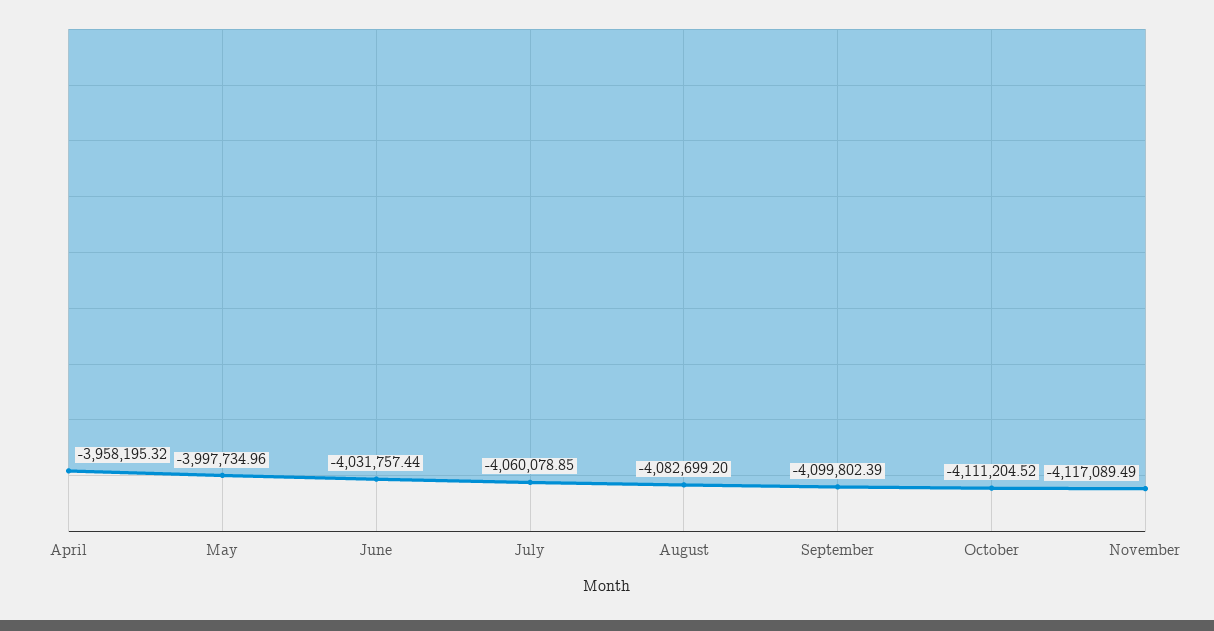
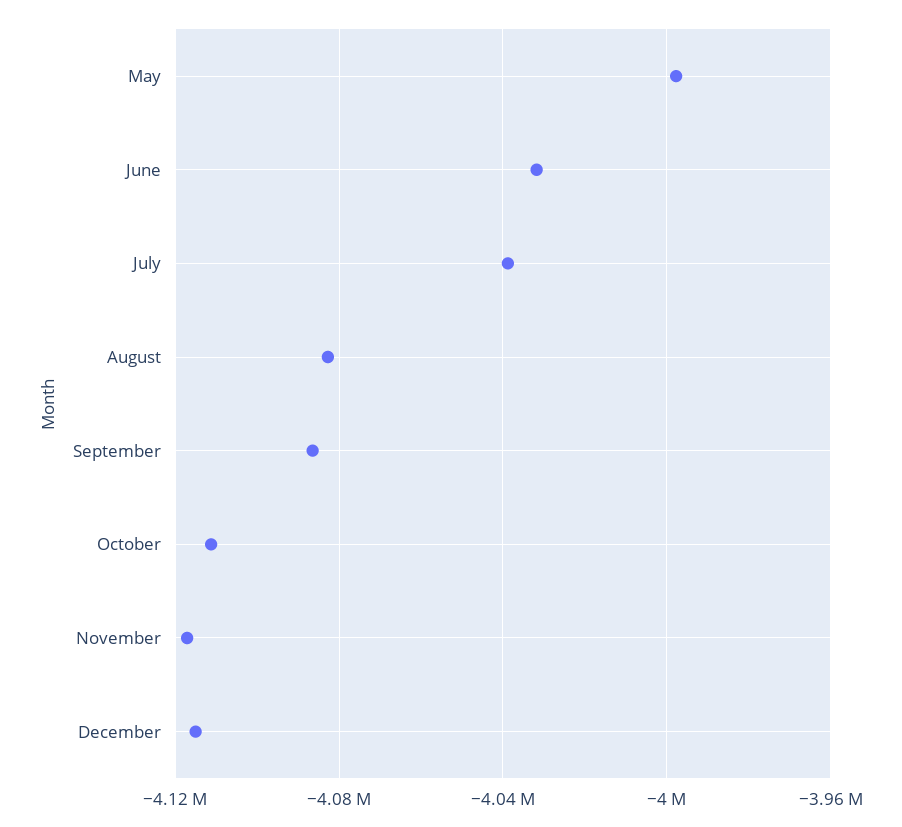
April: -3958195.32 -> none
July: -4060078.85 -> -4040000
September: -4099802.39 -> -4085000
December: none -> -4115000

